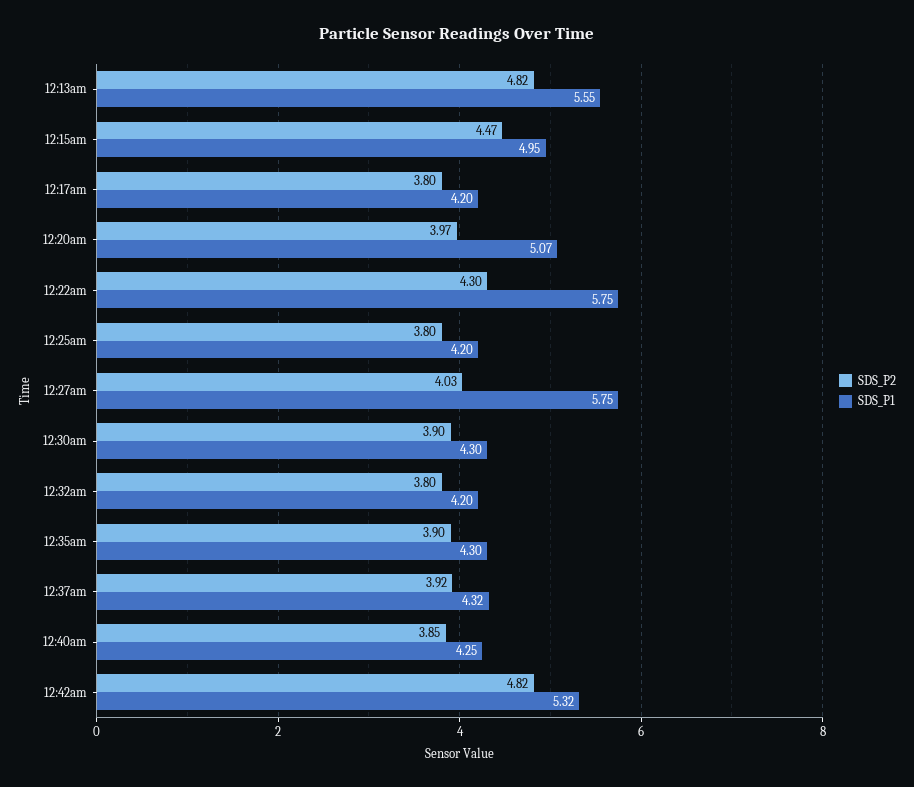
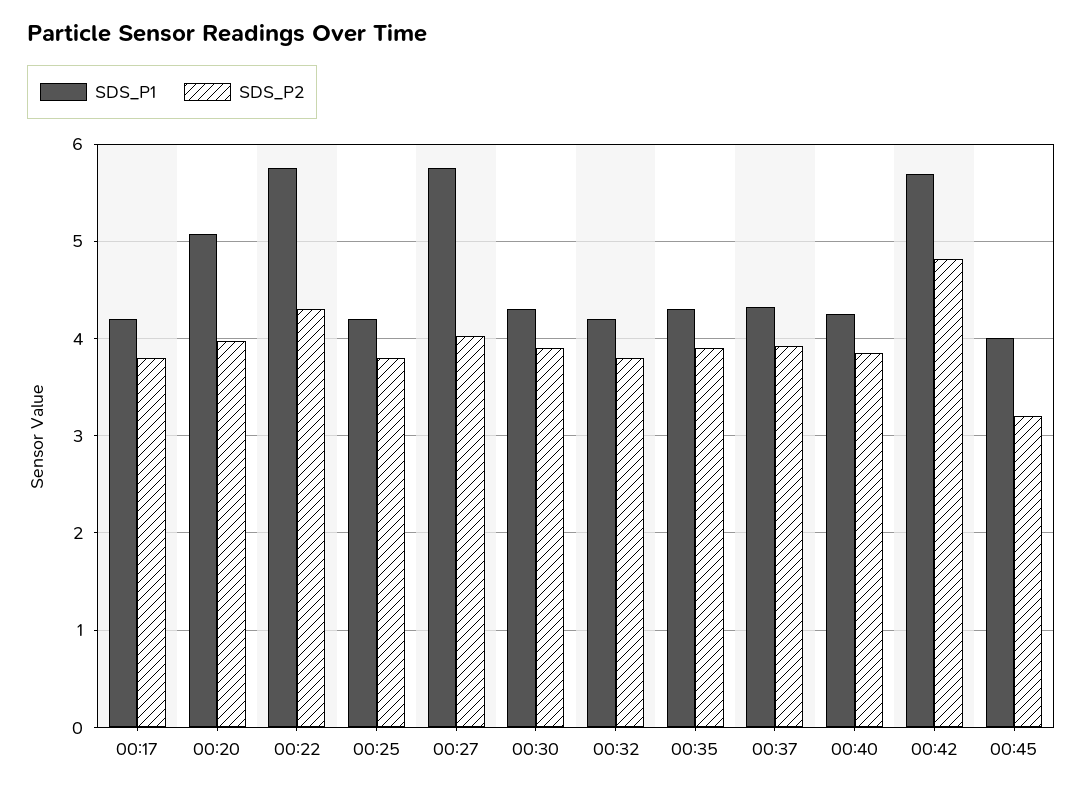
SDS_P2, 12:13am: 4.82 -> none
SDS_P1, 12:13am: 5.55 -> none
SDS_P2, 12:15am: 4.47 -> none
SDS_P1, 12:15am: 4.95 -> none
SDS_P1, 12:42am: 5.32 -> 5.7
SDS_P1, 00:45: none -> 4
SDS_P2, 00:45: none -> 3.2

